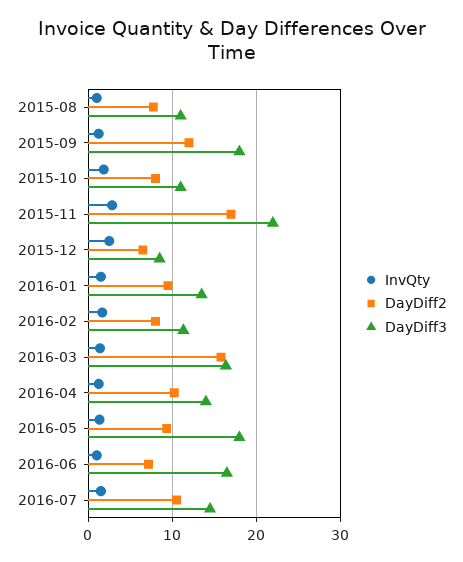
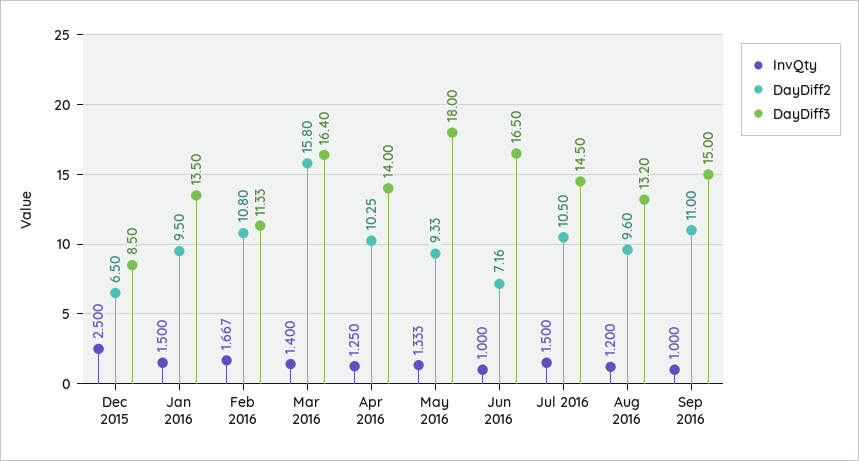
InvQty, 2015-08: 1 -> none
DayDiff2, 2015-08: 8 -> none
DayDiff3, 2015-08: 11 -> none
InvQty, 2015-09: 1 -> none
DayDiff2, 2015-09: 12 -> none
DayDiff3, 2015-09: 18 -> none
InvQty, 2015-10: 2 -> none
DayDiff2, 2015-10: 8 -> none
DayDiff3, 2015-10: 11 -> none
InvQty, 2015-11: 3 -> none
DayDiff2, 2015-11: 17 -> none
DayDiff3, 2015-11: 22 -> none
DayDiff2, 2016-02: 8 -> 10.8
InvQty, Aug 2016: none -> 1.2
DayDiff2, Aug 2016: none -> 9.6
DayDiff3, Aug 2016: none -> 13.2
InvQty, Sep 2016: none -> 1
DayDiff2, Sep 2016: none -> 11
DayDiff3, Sep 2016: none -> 15

